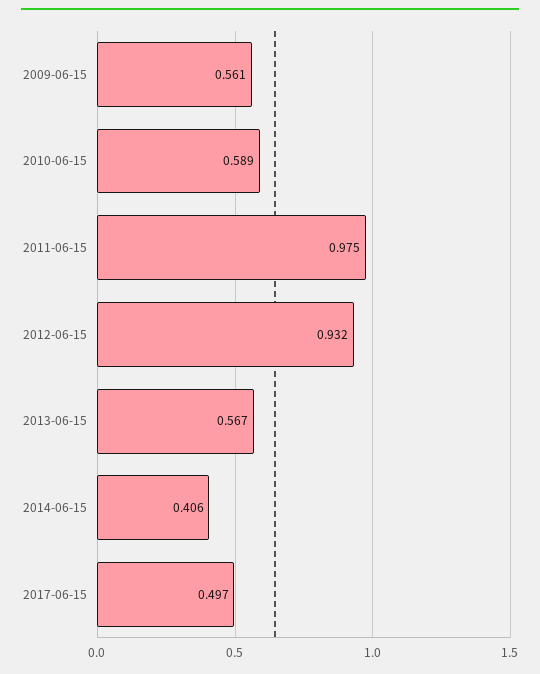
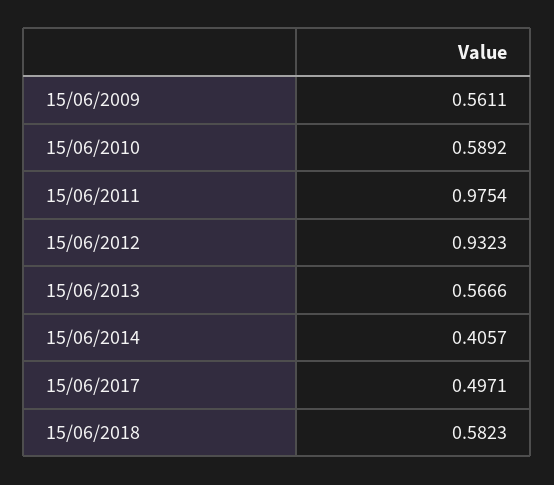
15/06/2018: none -> 0.5823

